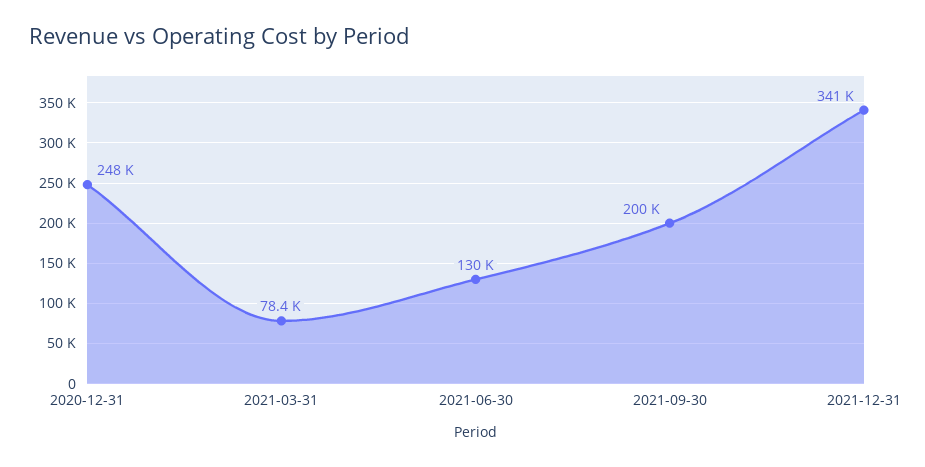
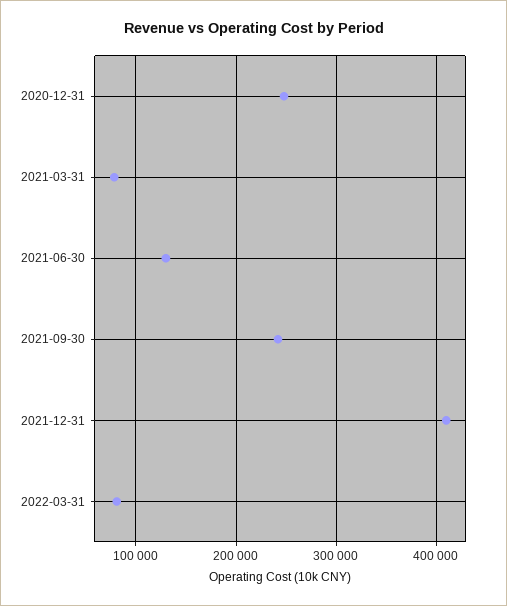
2021-09-30: 200000 -> 240000
2021-12-31: 341000 -> 410000
2022-03-31: none -> 80000

